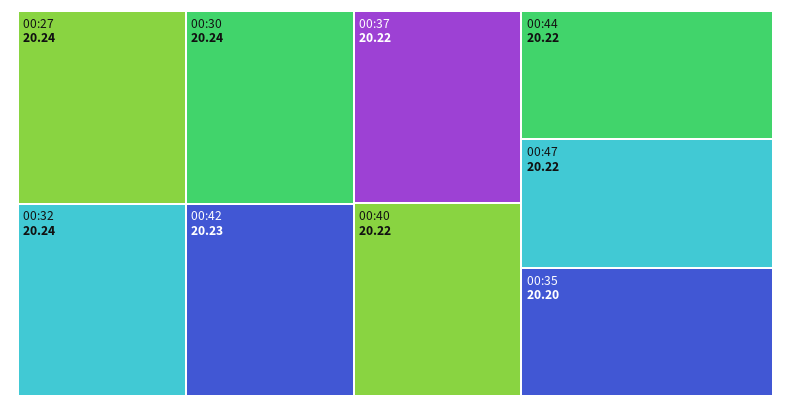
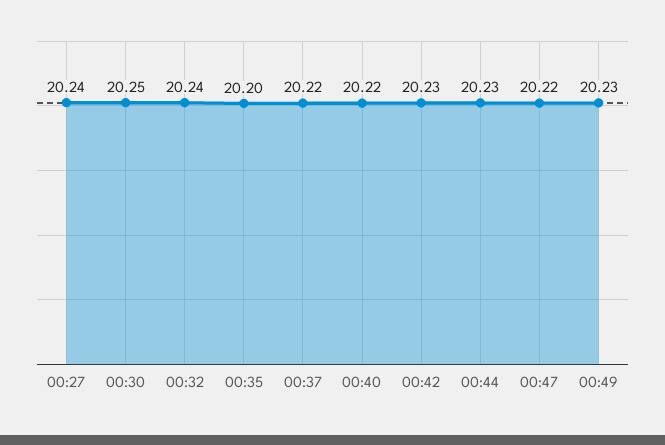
00:30: 20.24 -> 20.25
00:44: 20.22 -> 20.23
00:49: none -> 20.23

